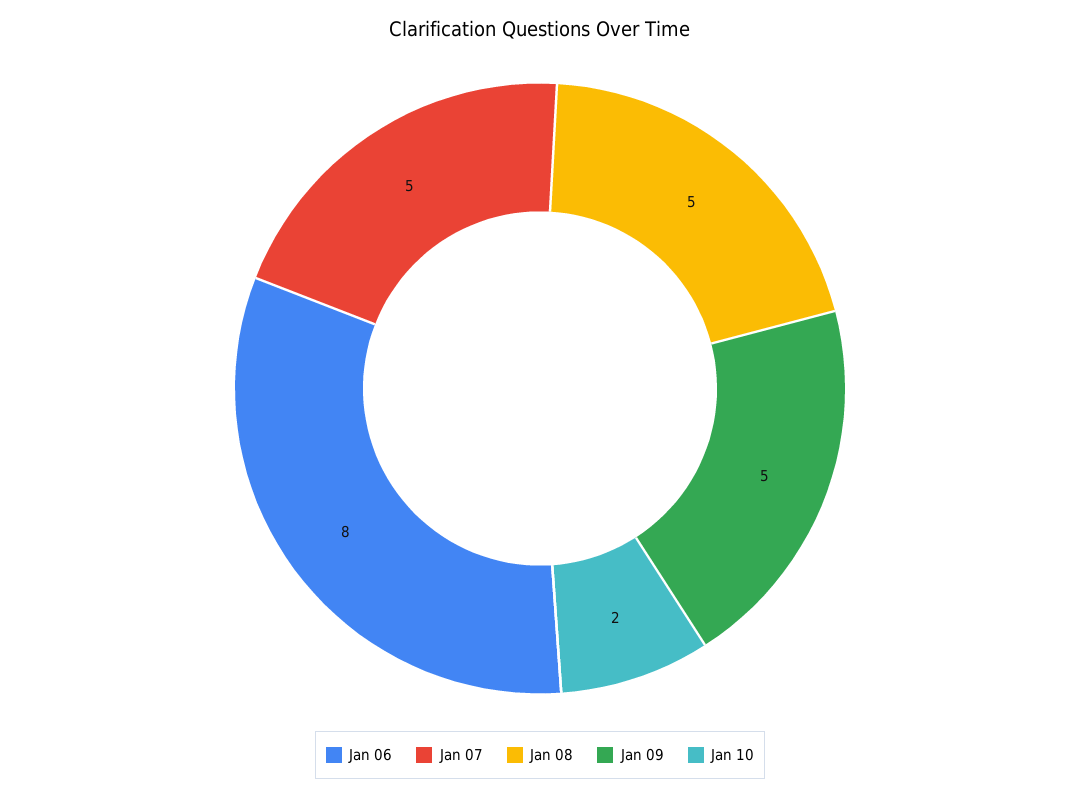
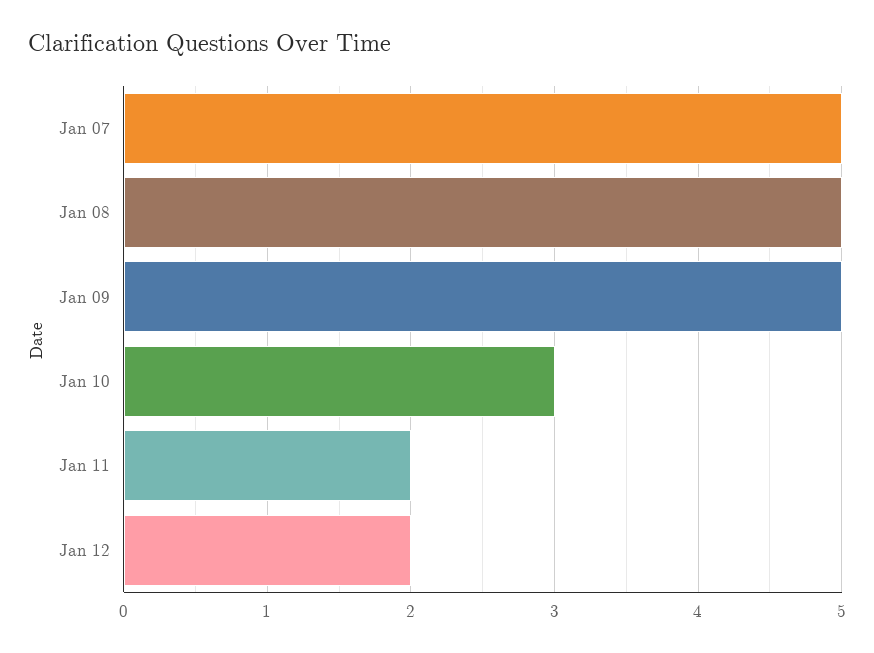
Jan 06: 8 -> none
Jan 10: 2 -> 3
Jan 11: none -> 2
Jan 12: none -> 2

